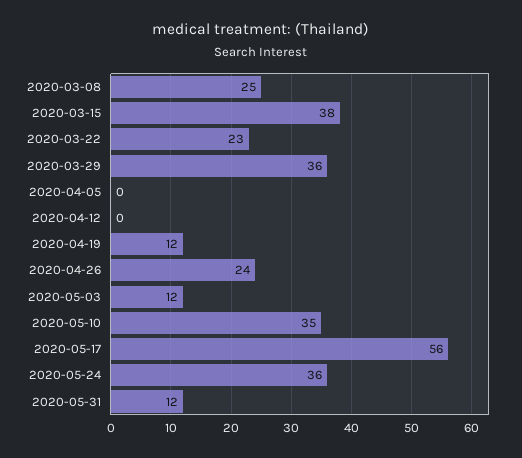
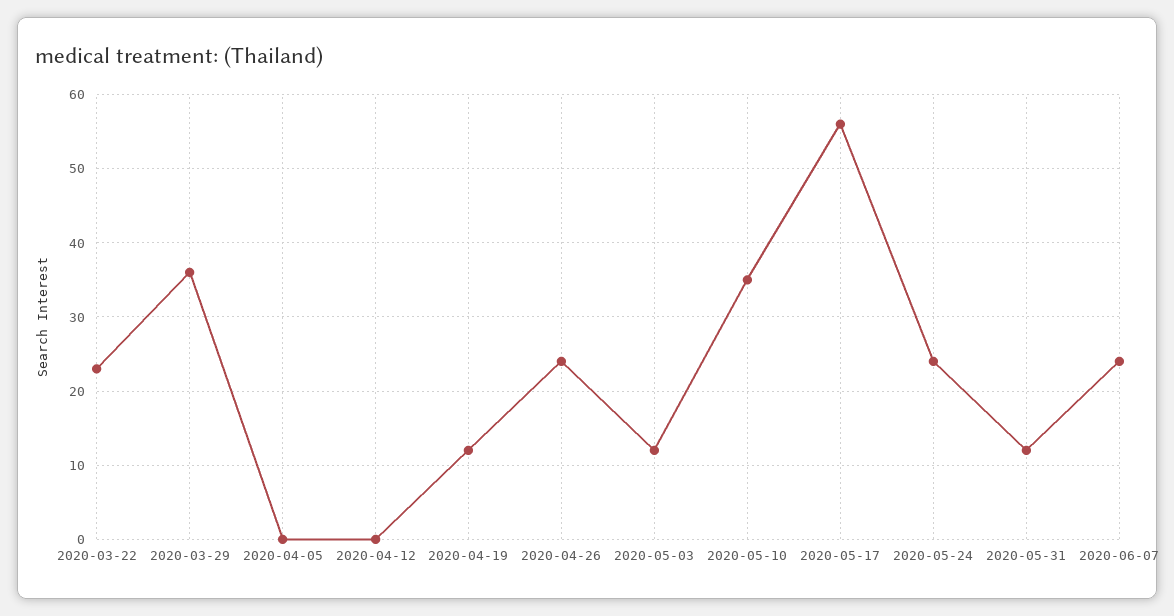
2020-03-08: 25 -> none
2020-03-15: 38 -> none
2020-05-24: 36 -> 24
2020-06-07: none -> 24

